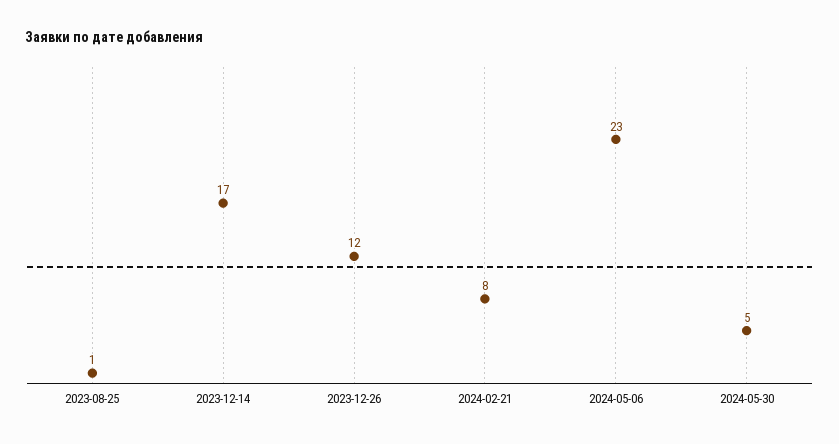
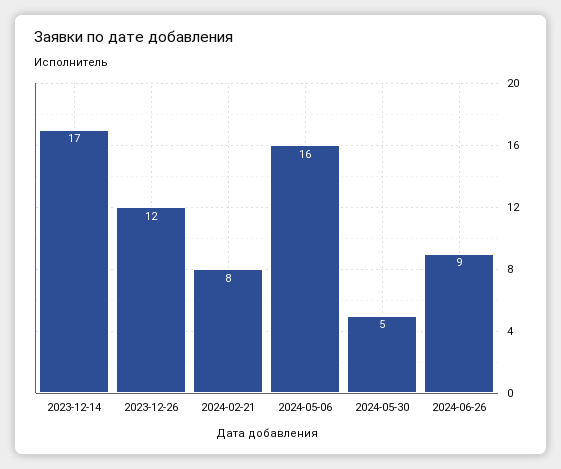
2023-08-25: 1 -> none
2024-05-06: 23 -> 16
2024-06-26: none -> 9

